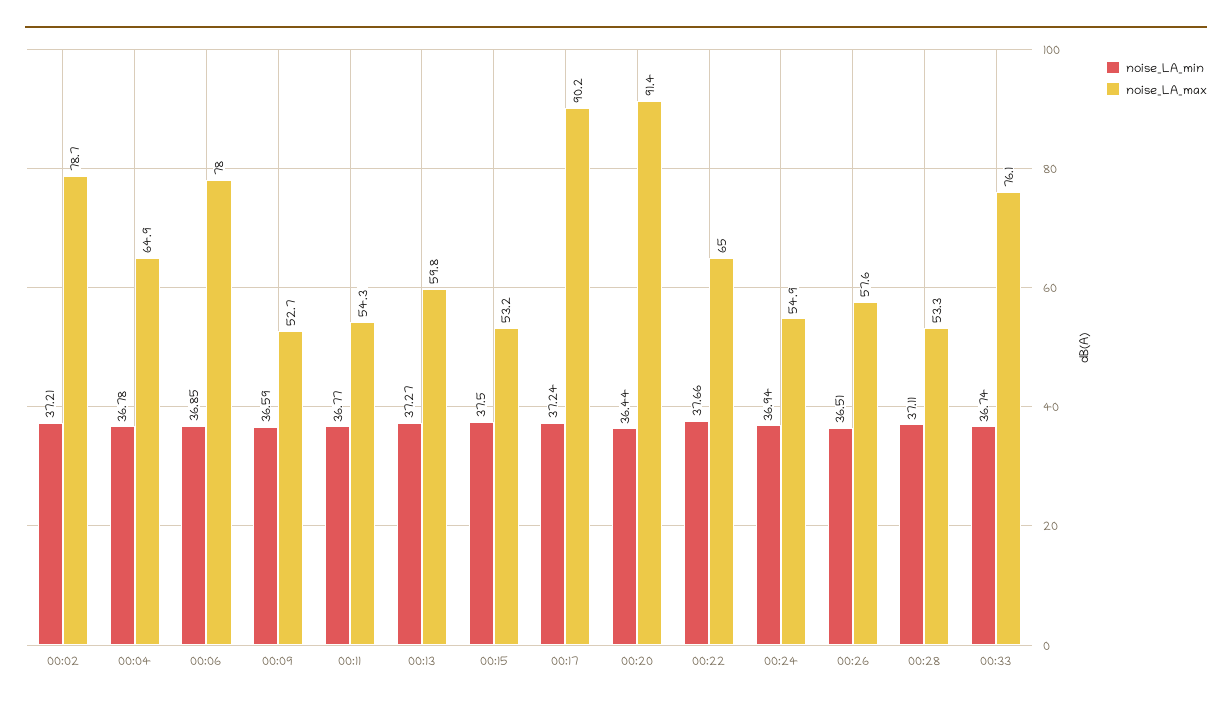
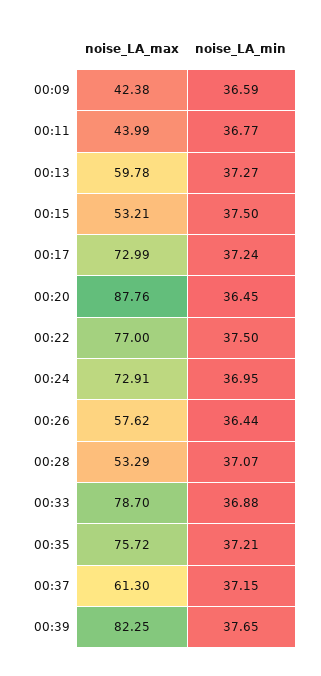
noise_LA_min, 00:02: 37.21 -> none
noise_LA_max, 00:02: 78.7 -> none
noise_LA_min, 00:04: 36.78 -> none
noise_LA_max, 00:04: 64.9 -> none
noise_LA_min, 00:06: 36.85 -> none
noise_LA_max, 00:06: 78 -> none
noise_LA_max, 00:09: 52.7 -> 42.38
noise_LA_max, 00:11: 54.3 -> 43.99
noise_LA_max, 00:17: 90.2 -> 72.99
noise_LA_min, 00:20: 36.44 -> 36.45
noise_LA_max, 00:20: 91.4 -> 87.76
noise_LA_min, 00:22: 37.66 -> 37.5
noise_LA_max, 00:22: 65 -> 77
noise_LA_min, 00:24: 36.94 -> 36.95
noise_LA_max, 00:24: 54.9 -> 72.91
noise_LA_min, 00:26: 36.51 -> 36.44
noise_LA_min, 00:28: 37.11 -> 37.07
noise_LA_min, 00:33: 36.74 -> 36.88
noise_LA_max, 00:33: 76.1 -> 78.7
noise_LA_max, 00:35: none -> 75.72
noise_LA_min, 00:35: none -> 37.21
noise_LA_max, 00:37: none -> 61.3
noise_LA_min, 00:37: none -> 37.15
noise_LA_max, 00:39: none -> 82.25
noise_LA_min, 00:39: none -> 37.65

